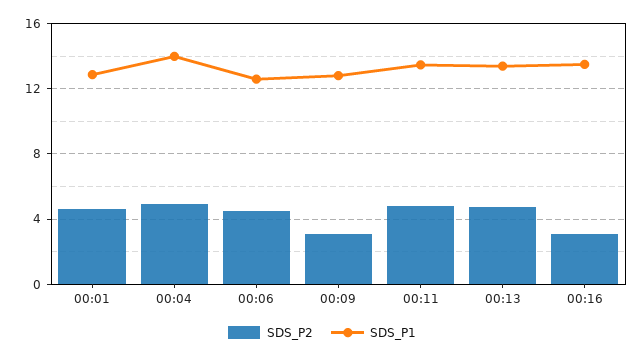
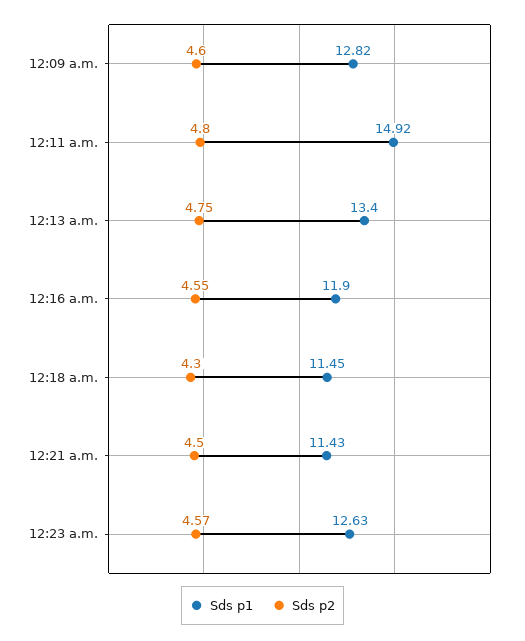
SDS_P2, 00:01: 4.5 -> none
SDS_P1, 00:01: 13 -> none
SDS_P2, 00:04: 5 -> none
SDS_P1, 00:04: 14 -> none
SDS_P2, 00:06: 4.5 -> none
SDS_P1, 00:06: 12.5 -> none
SDS_P2, 00:09: 3 -> 4.6
SDS_P1, 00:11: 13.5 -> 14.92
SDS_P2, 00:16: 3 -> 4.55
SDS_P1, 00:16: 13.5 -> 11.9
SDS_P1, 12:18 a.m.: none -> 11.45
SDS_P2, 12:18 a.m.: none -> 4.3
SDS_P1, 12:21 a.m.: none -> 11.43
SDS_P2, 12:21 a.m.: none -> 4.5
SDS_P1, 12:23 a.m.: none -> 12.63
SDS_P2, 12:23 a.m.: none -> 4.57

